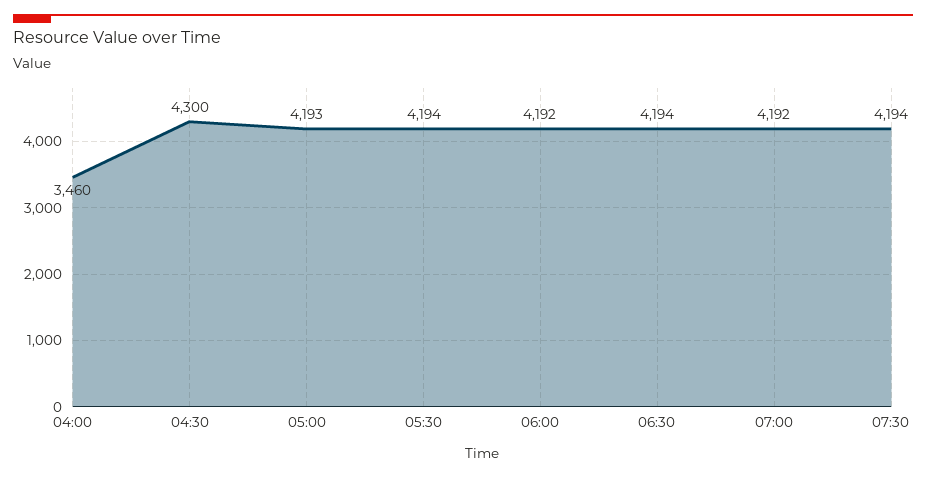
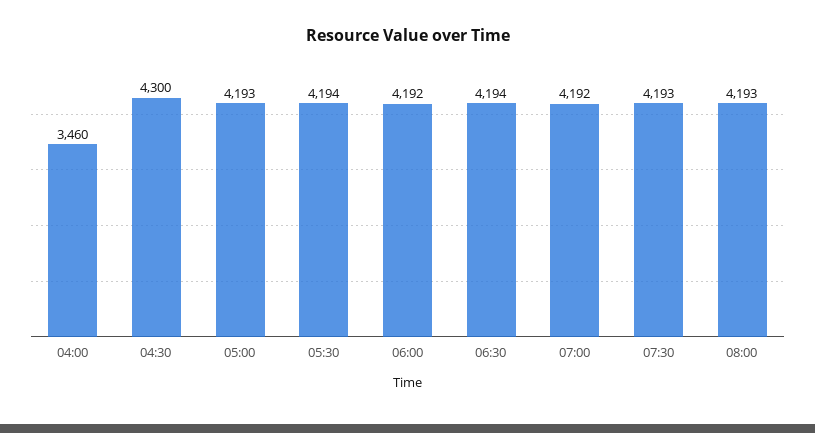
07:30: 4194 -> 4193
08:00: none -> 4193

